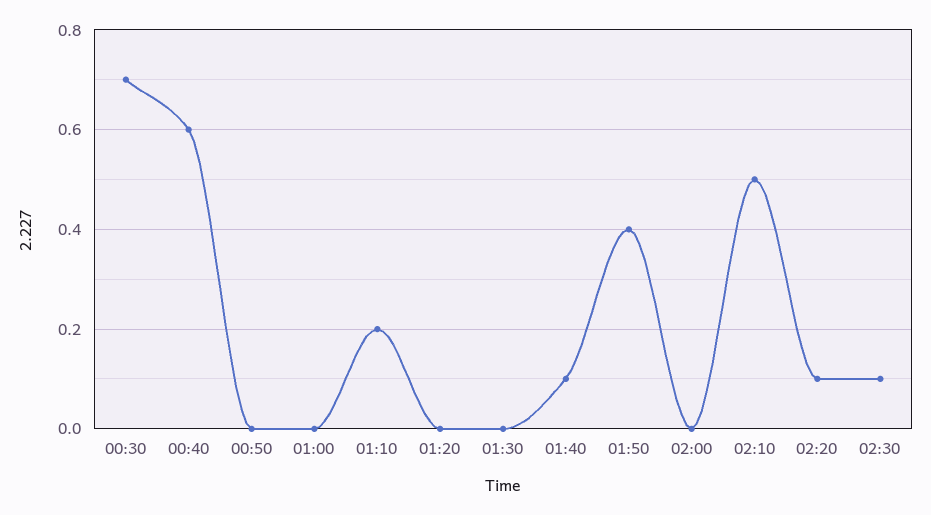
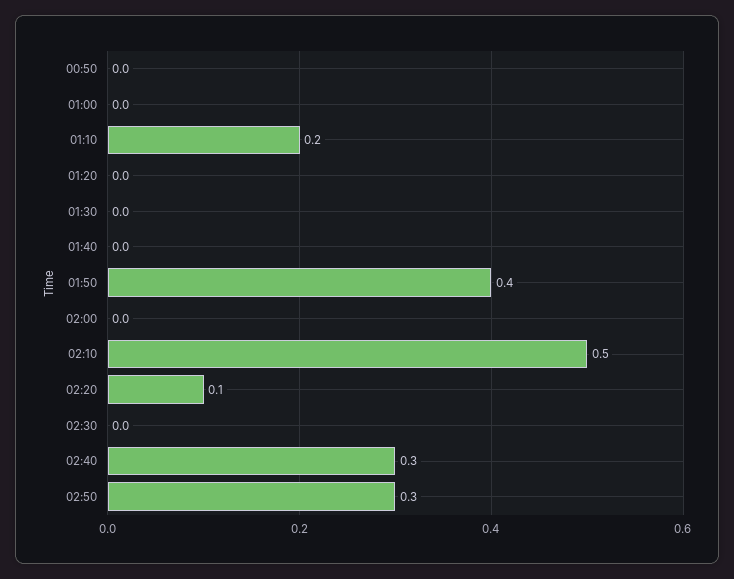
00:30: 0.7 -> none
00:40: 0.6 -> none
01:40: 0.1 -> 0
02:30: 0.1 -> 0
02:40: none -> 0.3
02:50: none -> 0.3

